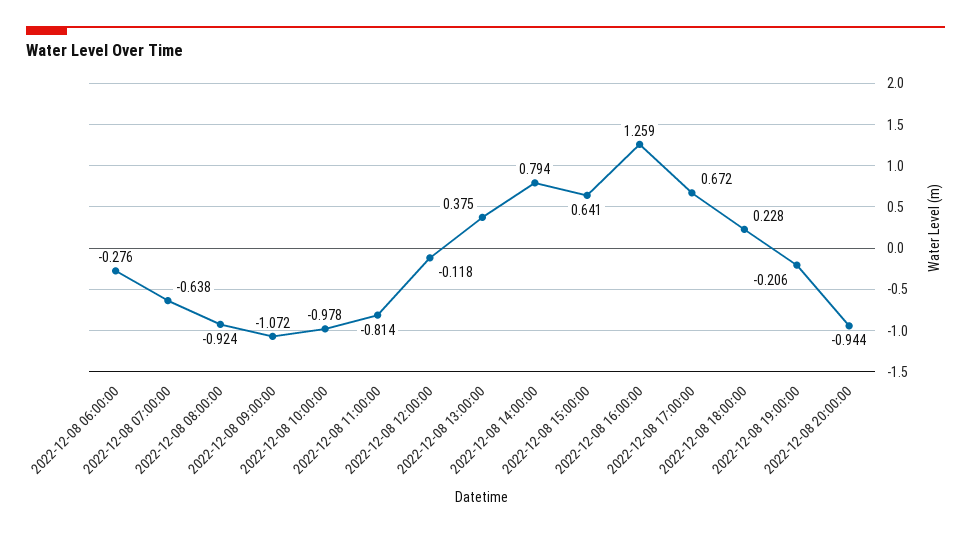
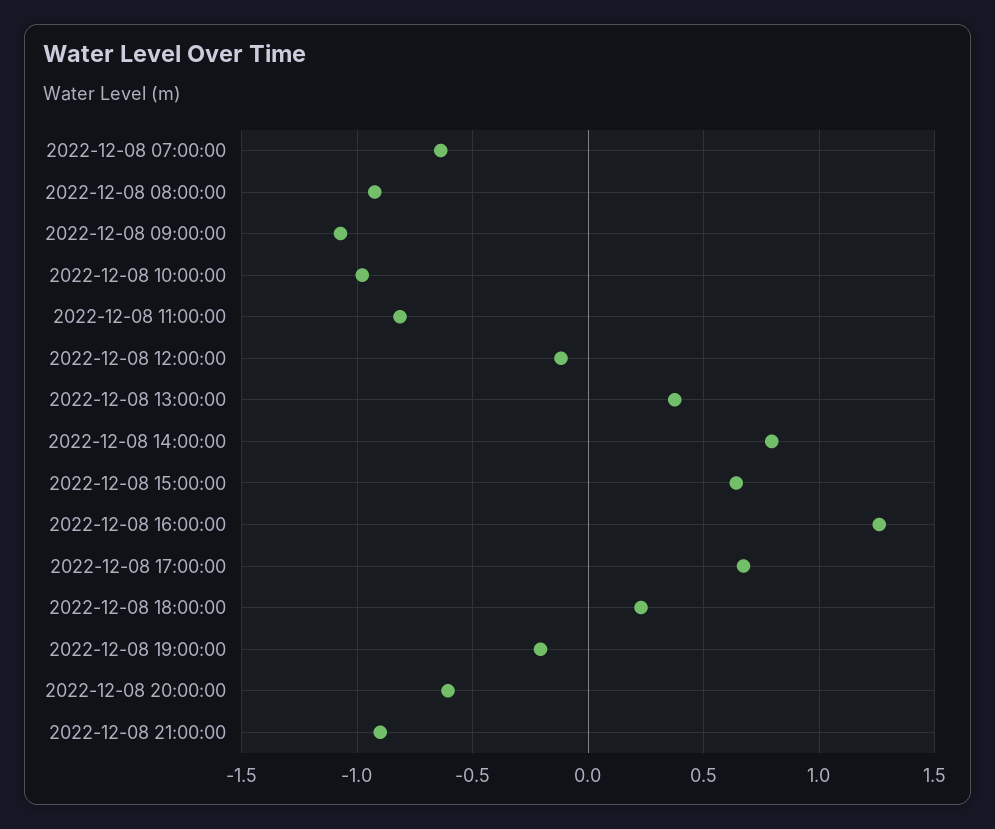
2022-12-08 06:00:00: -0.276 -> none
2022-12-08 20:00:00: -0.944 -> -0.6
2022-12-08 21:00:00: none -> -0.9

